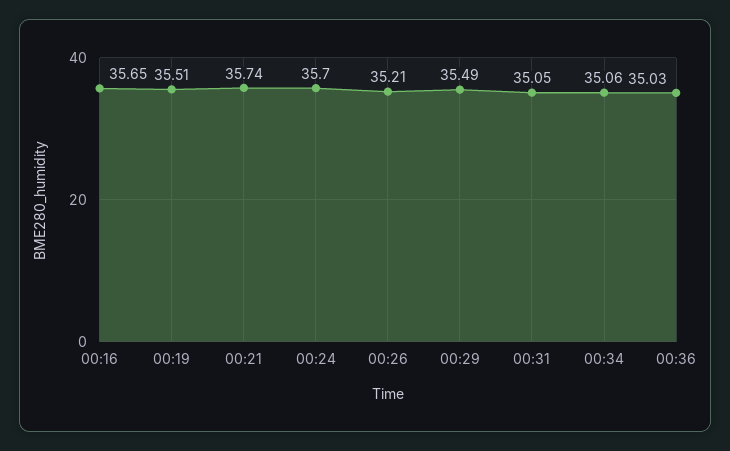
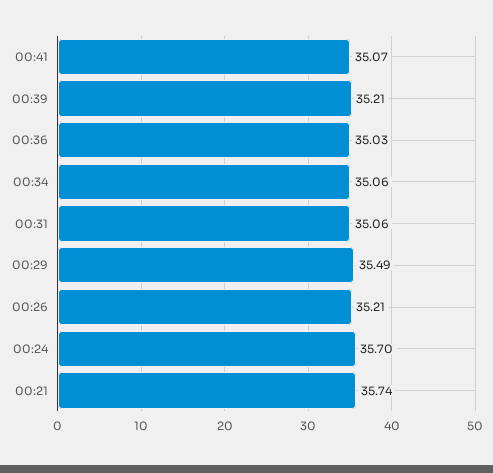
00:16: 35.65 -> none
00:19: 35.51 -> none
00:31: 35.05 -> 35.06
00:41: none -> 35.07
00:39: none -> 35.21

